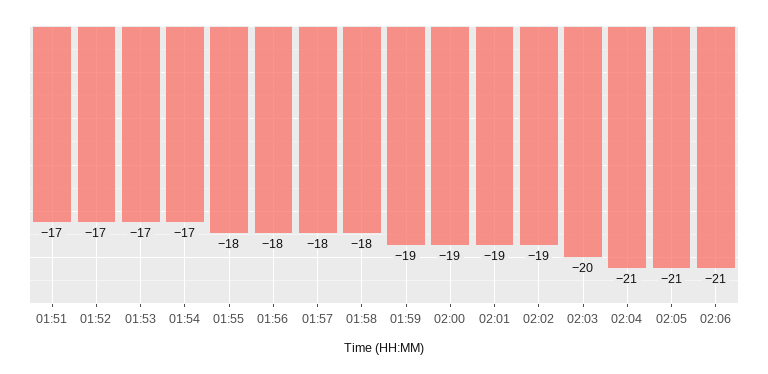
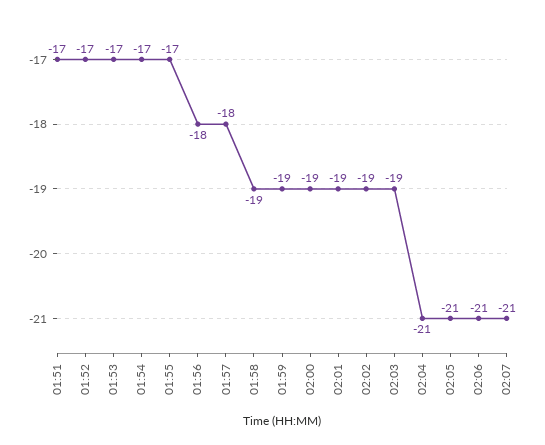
01:55: -18 -> -17
01:58: -18 -> -19
02:03: -20 -> -19
02:07: none -> -21

